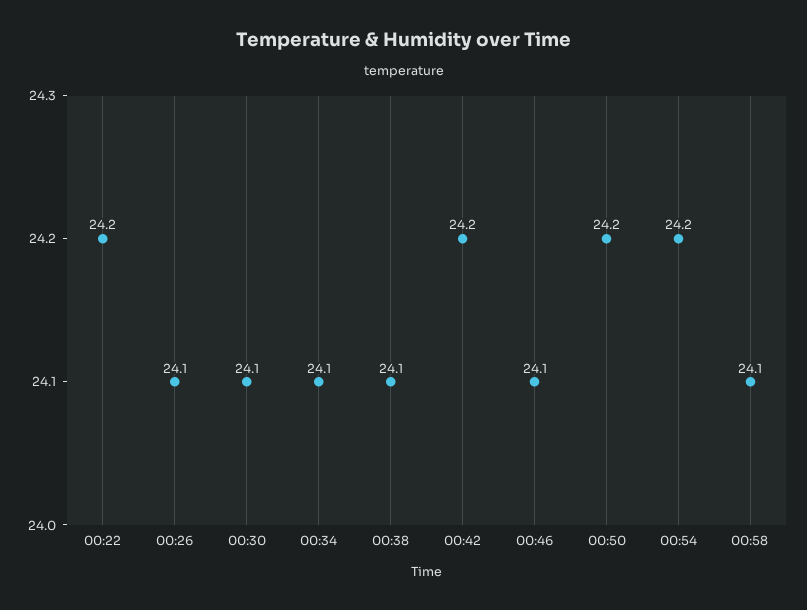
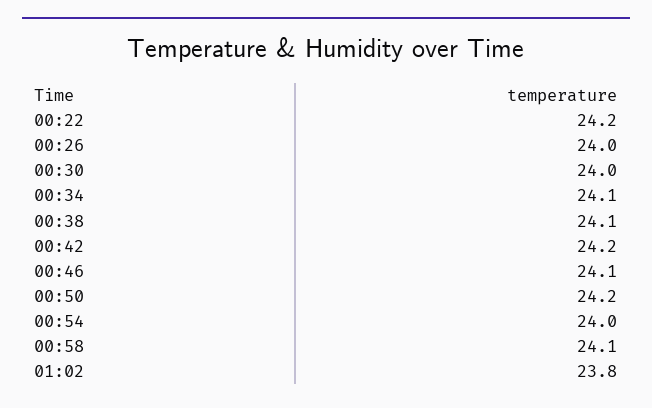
00:26: 24.1 -> 24
00:30: 24.1 -> 24
00:54: 24.2 -> 24
01:02: none -> 23.8

